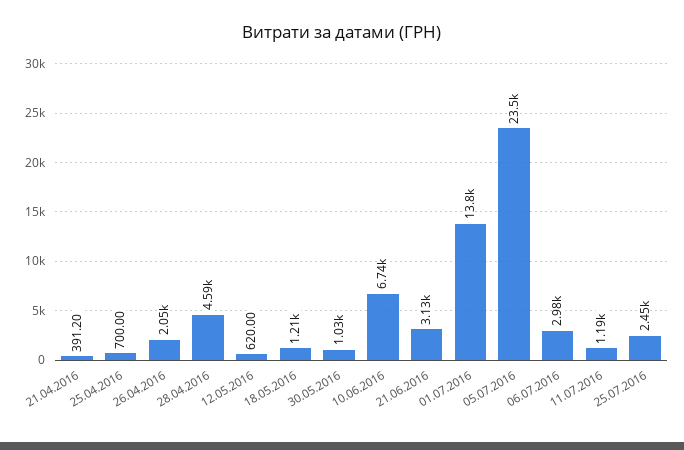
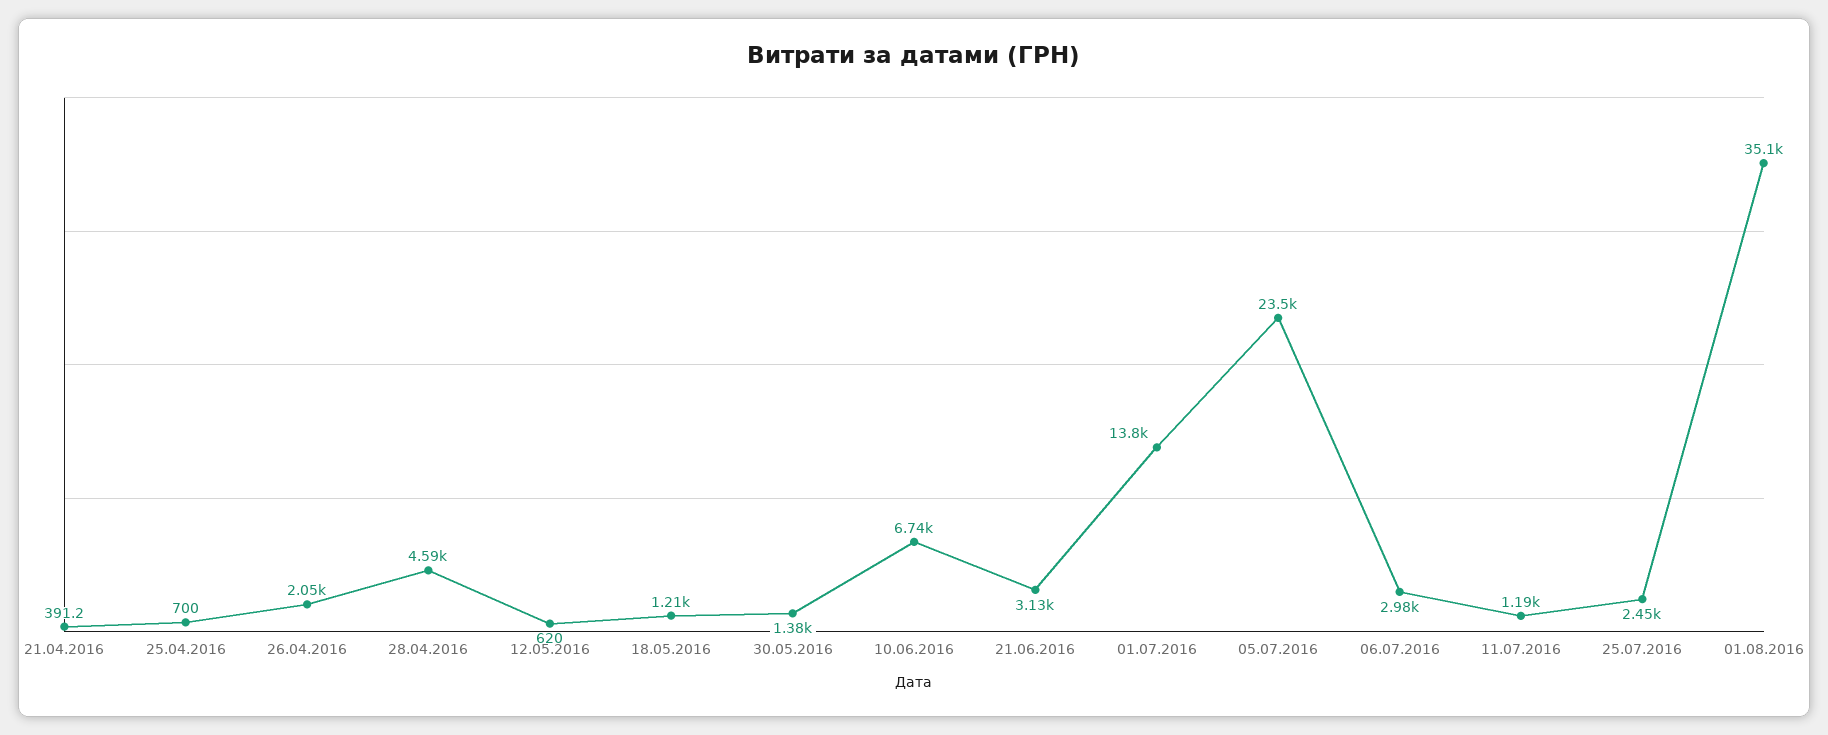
30.05.2016: 1030 -> 1380
01.08.2016: none -> 35100

